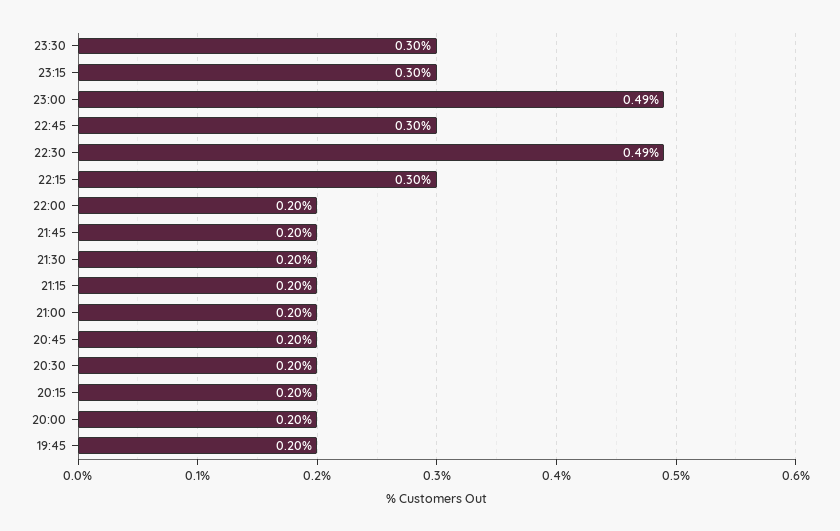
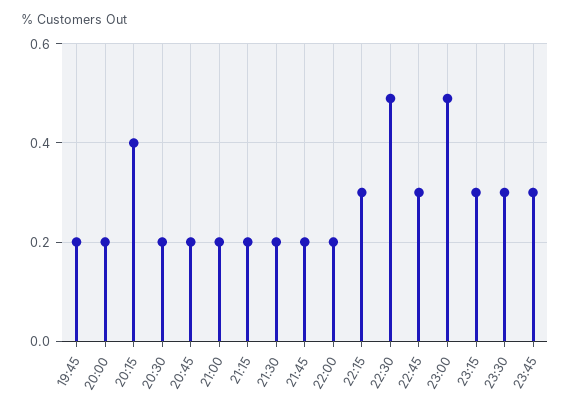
20:15: 0.2 -> 0.4
23:45: none -> 0.3

